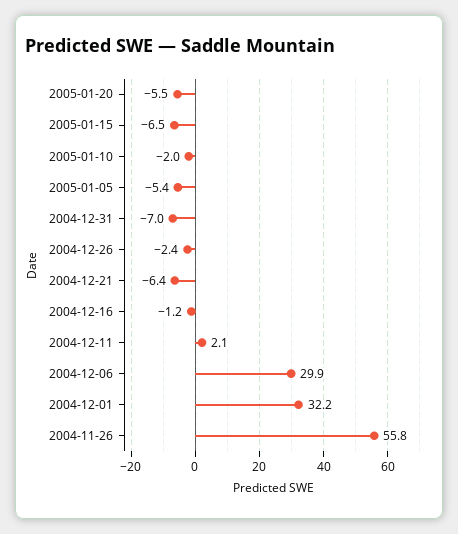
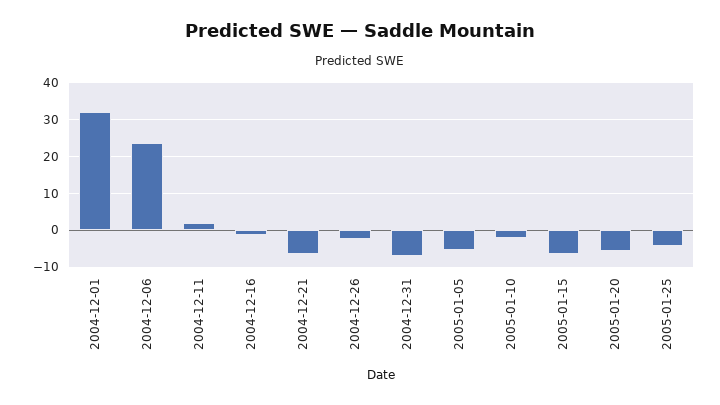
2004-12-06: 29.9 -> 24
2004-11-26: 55.8 -> none
2005-01-25: none -> -4

